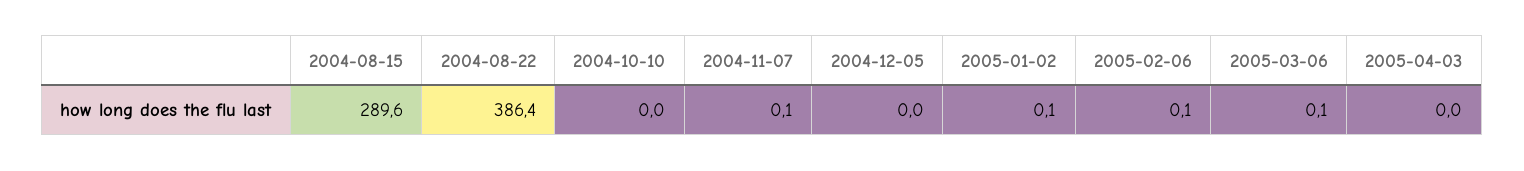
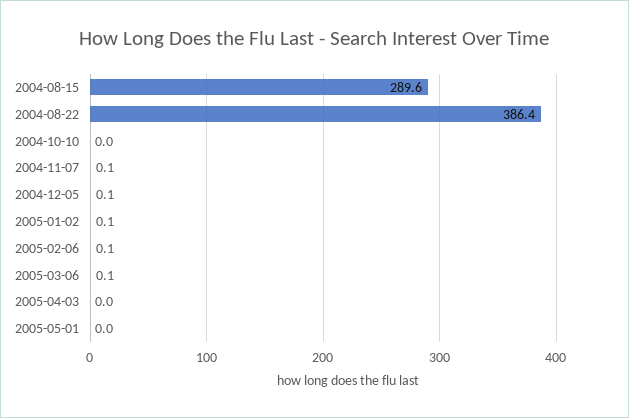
2004-12-05: 0 -> 0.1
2005-05-01: none -> 0

